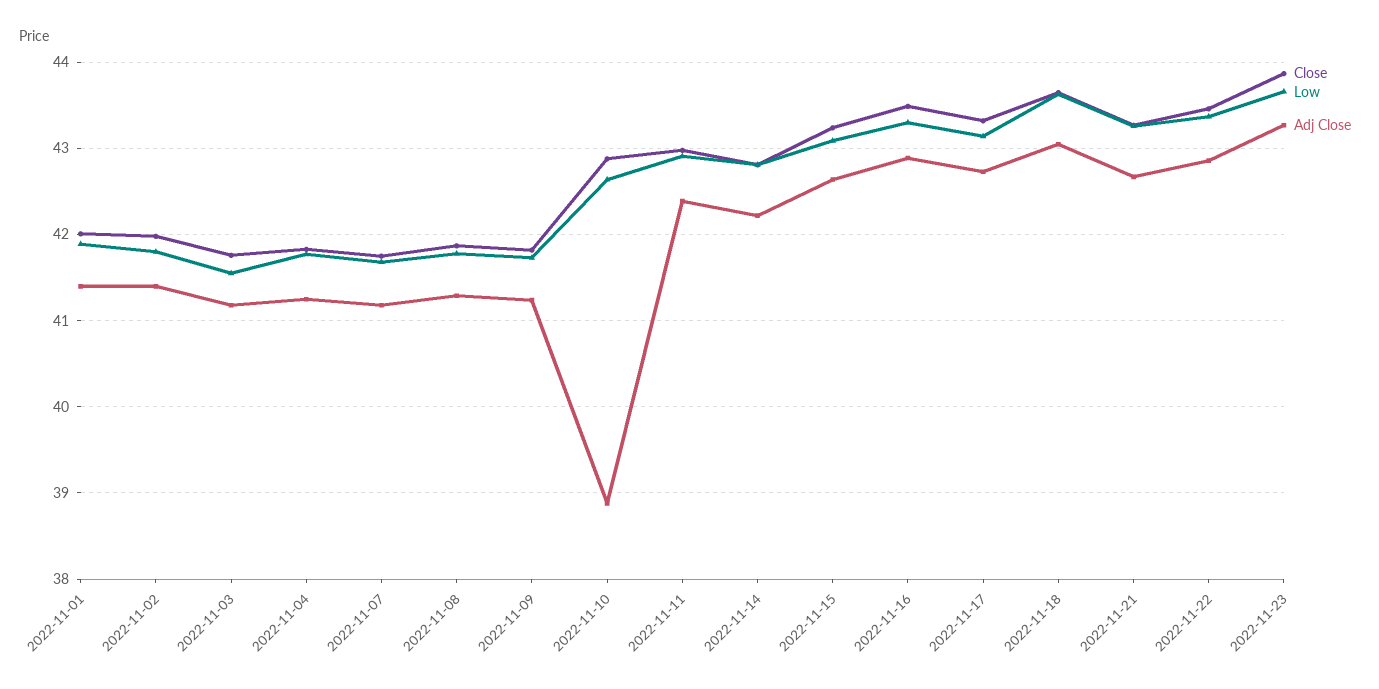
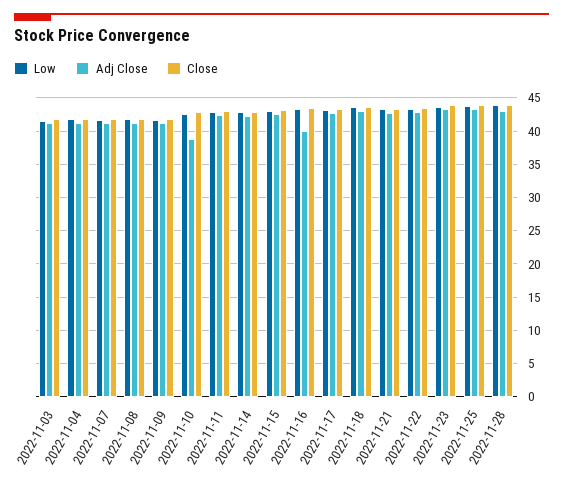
Close, 2022-11-01: 42 -> none
Low, 2022-11-01: 41.9 -> none
Adj Close, 2022-11-01: 41.4 -> none
Close, 2022-11-02: 42 -> none
Low, 2022-11-02: 41.8 -> none
Adj Close, 2022-11-02: 41.4 -> none
Adj Close, 2022-11-16: 42.9 -> 40
Low, 2022-11-25: none -> 44
Adj Close, 2022-11-25: none -> 43
Close, 2022-11-25: none -> 44
Low, 2022-11-28: none -> 44
Adj Close, 2022-11-28: none -> 43
Close, 2022-11-28: none -> 44

